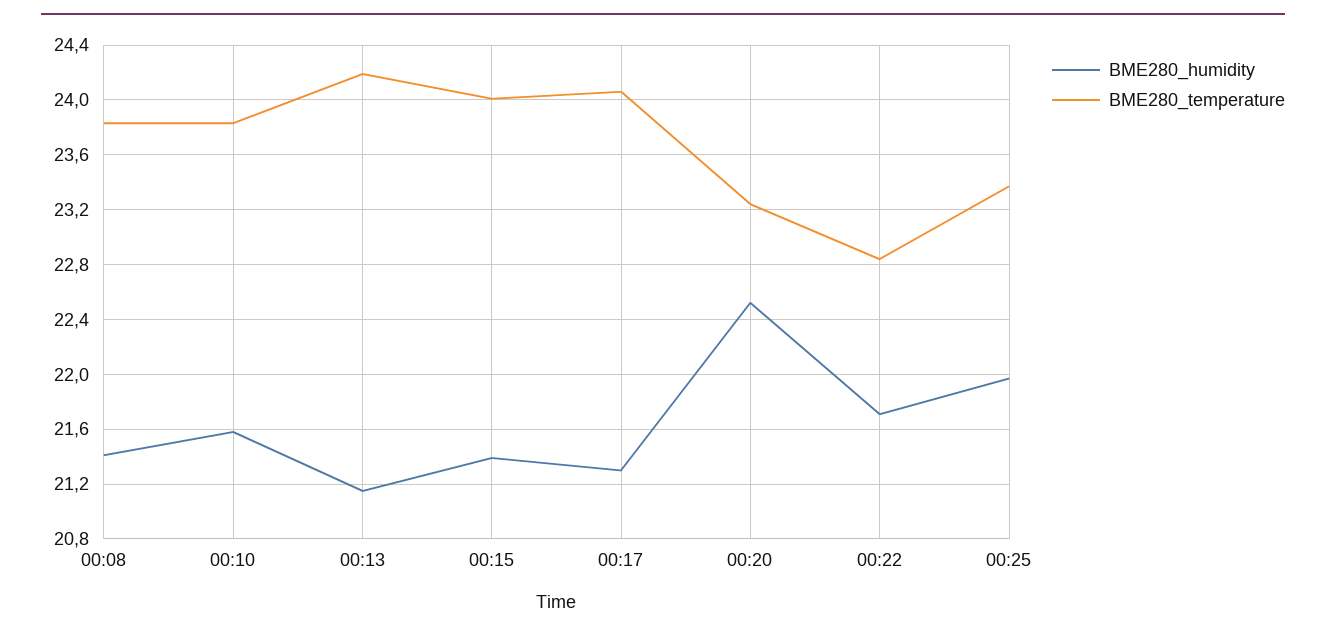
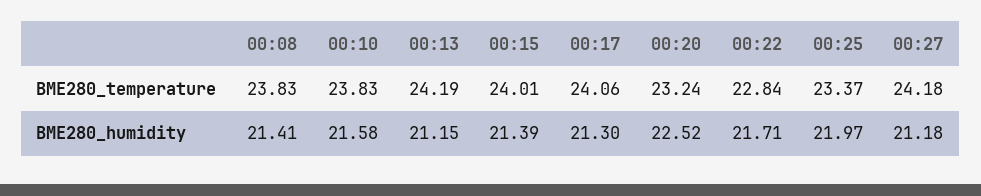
BME280_temperature, 00:27: none -> 24.18
BME280_humidity, 00:27: none -> 21.18

